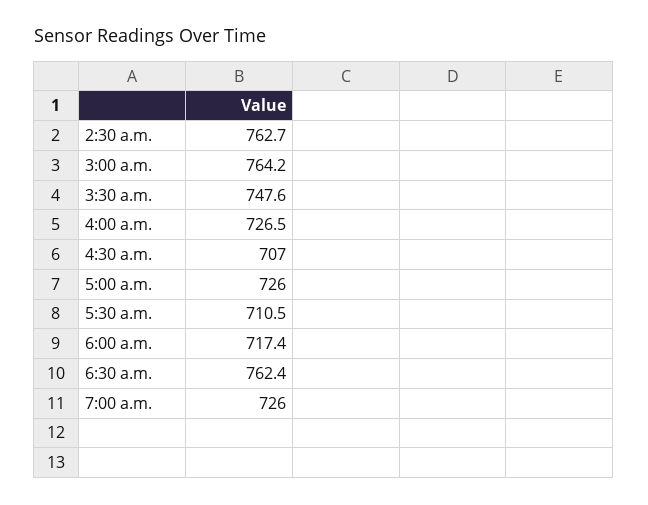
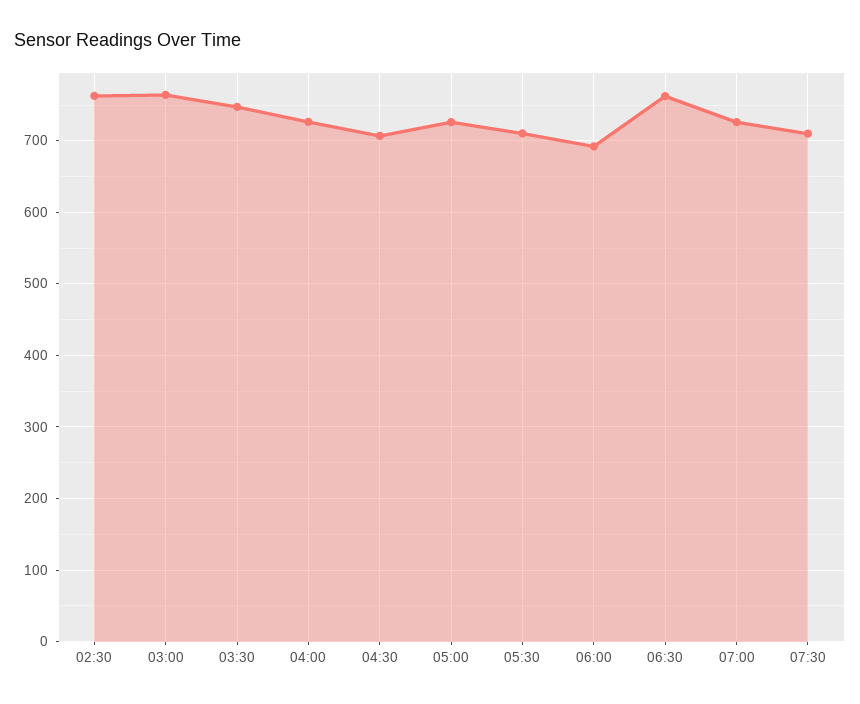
6:00 a.m.: 717.4 -> 690
07:30: none -> 710

